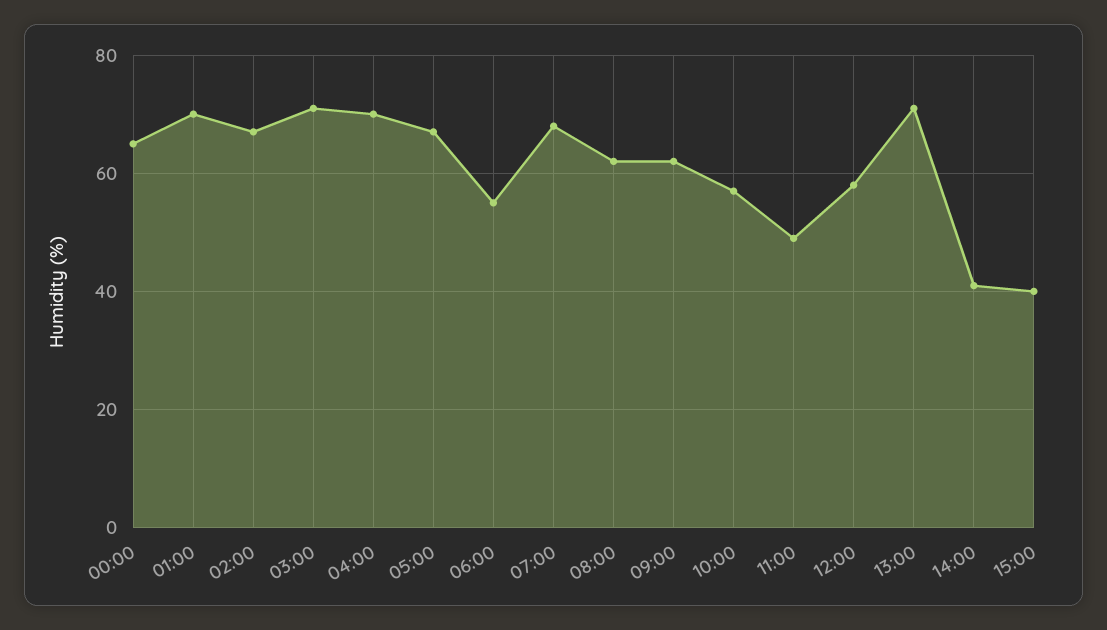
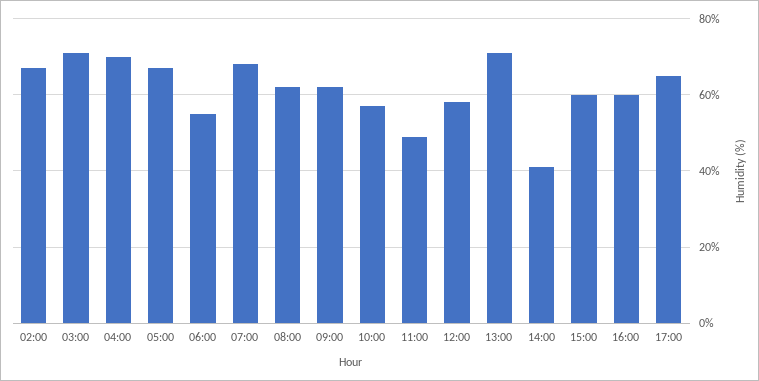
00:00: 65 -> none
01:00: 70 -> none
15:00: 40 -> 60
16:00: none -> 60
17:00: none -> 65

